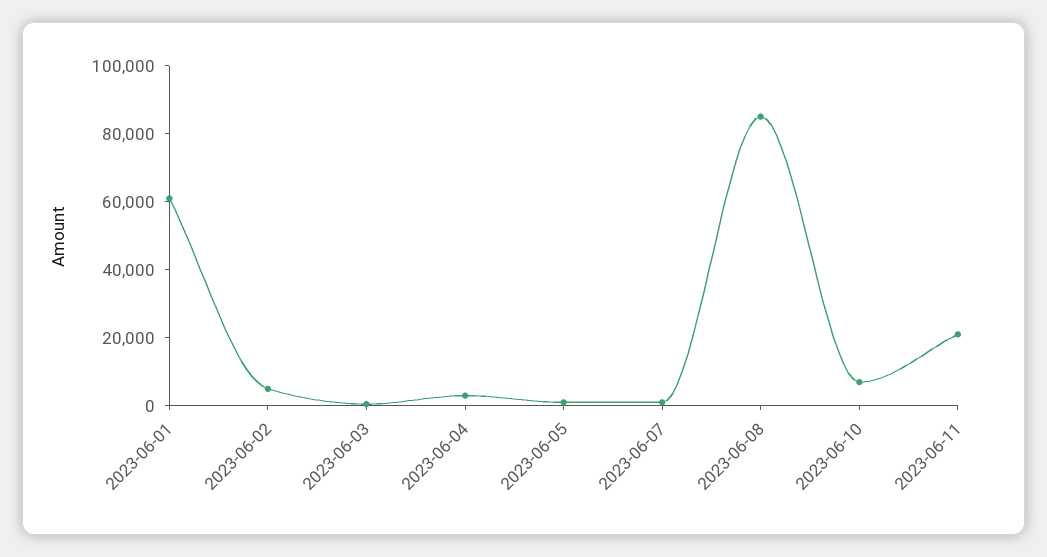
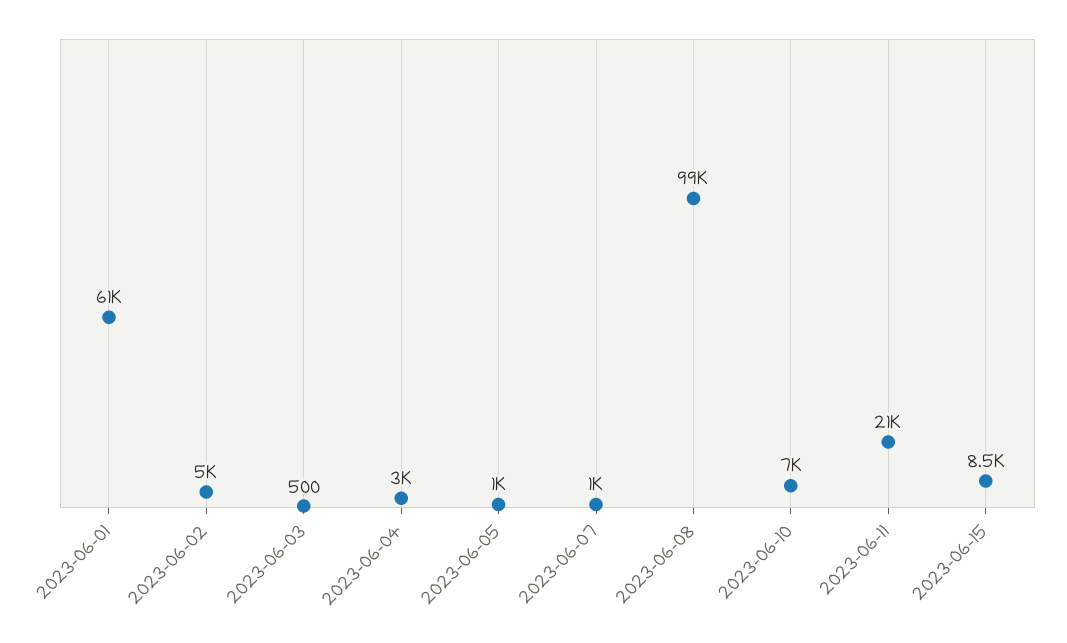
2023-06-08: 85000 -> 99000
2023-06-15: none -> 8500

